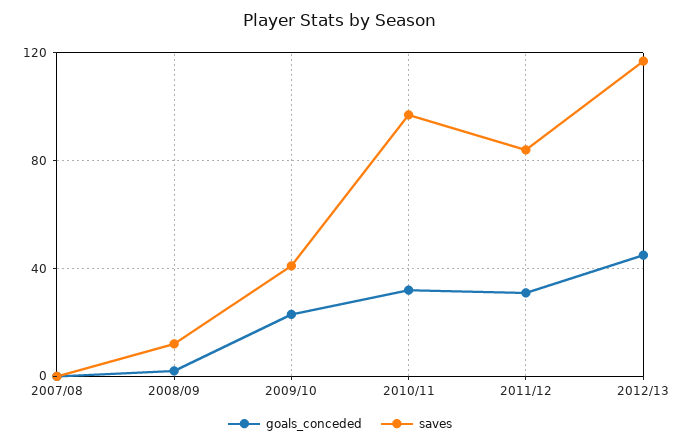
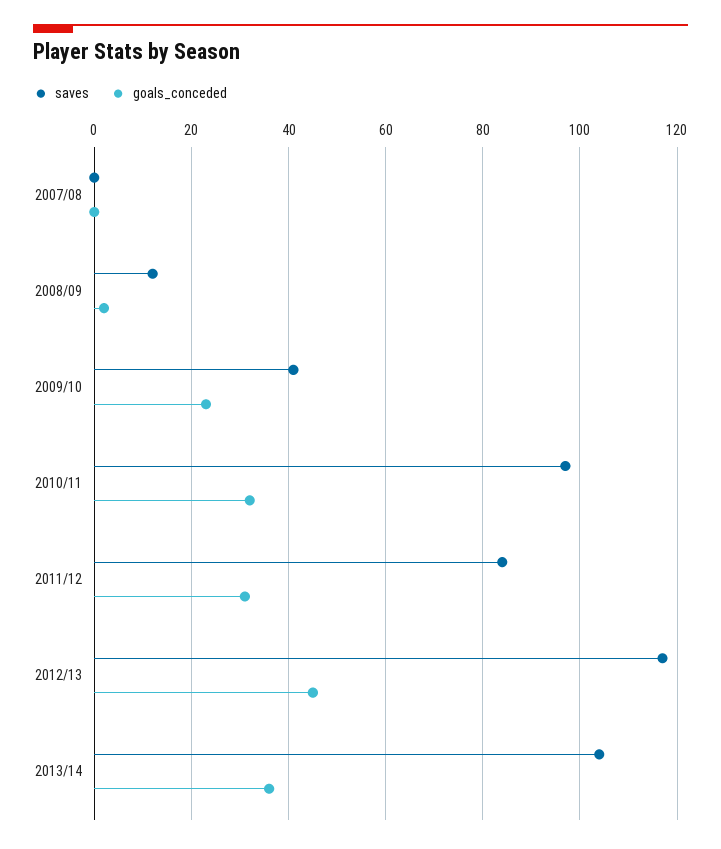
saves, 2013/14: none -> 105
goals_conceded, 2013/14: none -> 35

